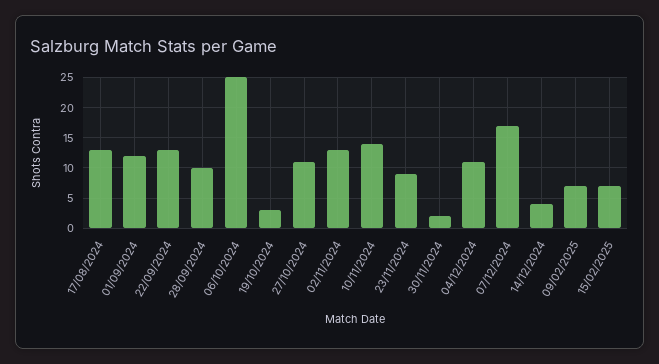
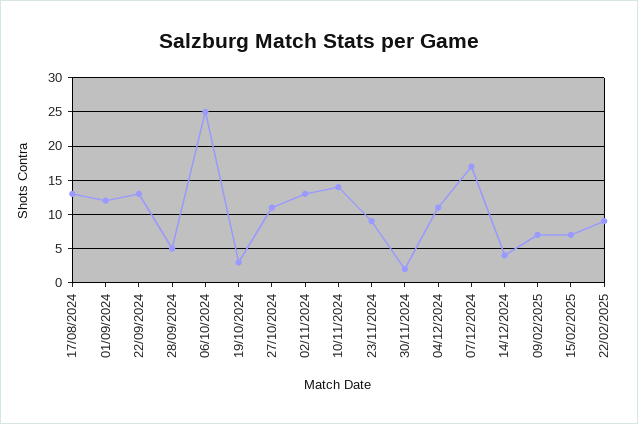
28/09/2024: 10 -> 5
22/02/2025: none -> 9

